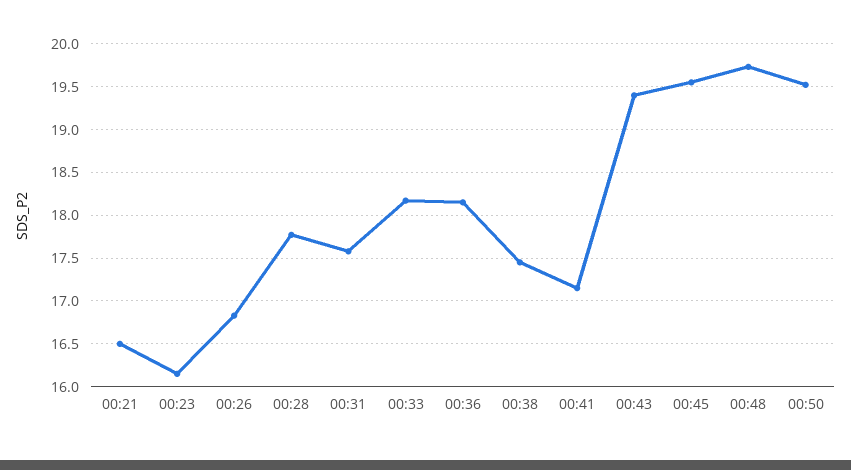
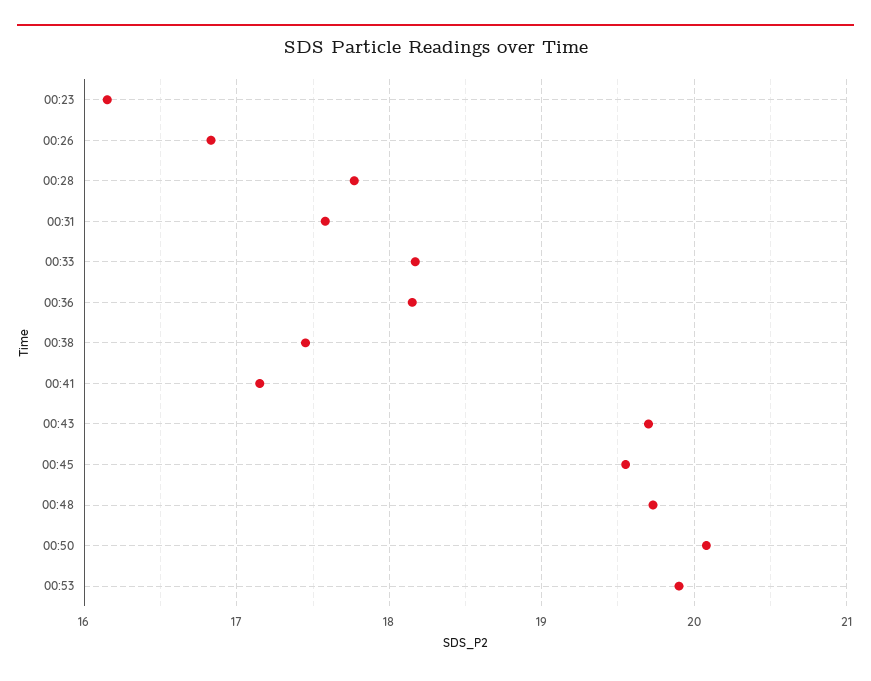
00:21: 16.5 -> none
00:43: 19.4 -> 19.7
00:50: 19.5 -> 20.1
00:53: none -> 19.9

